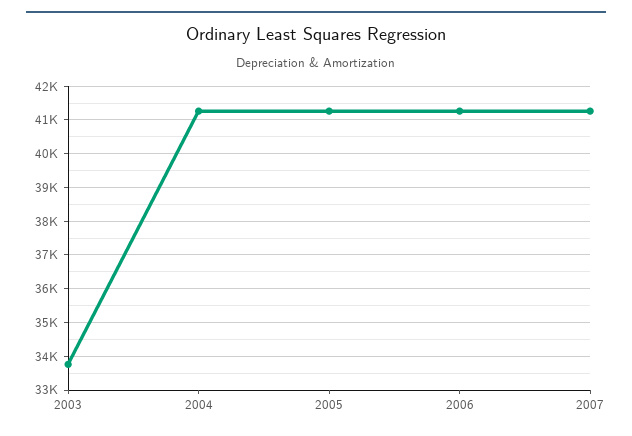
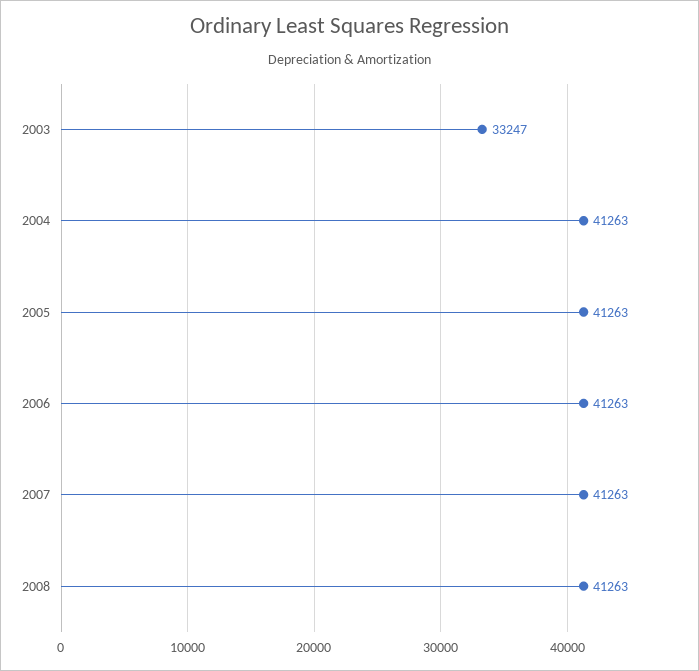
2003: 33800 -> 33247
2008: none -> 41263

